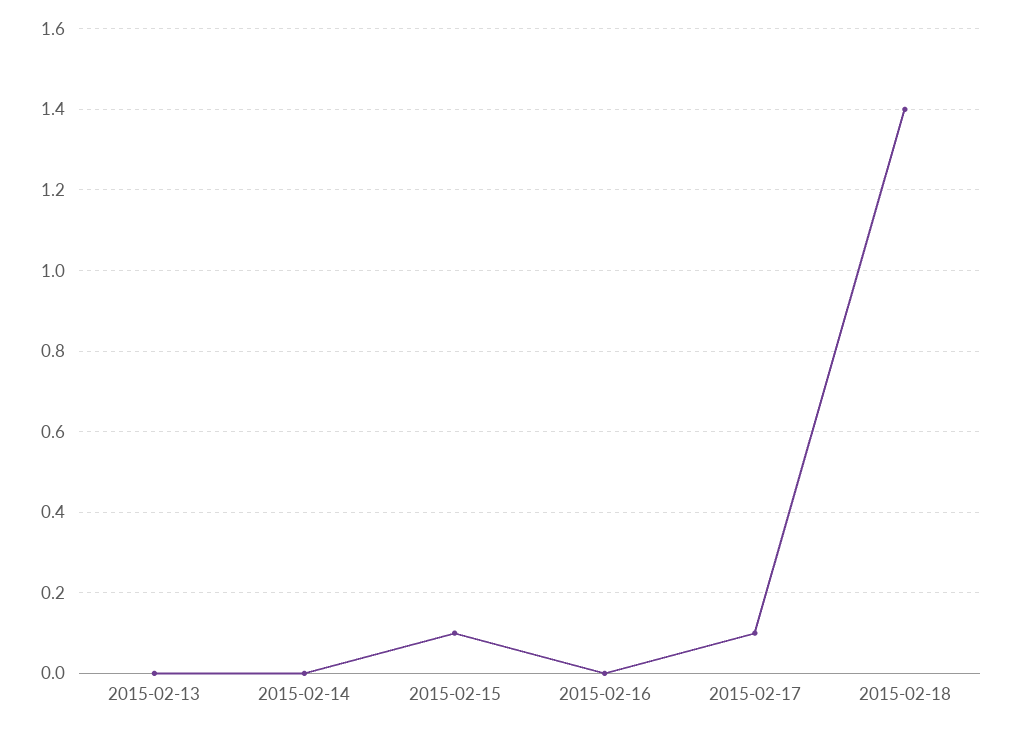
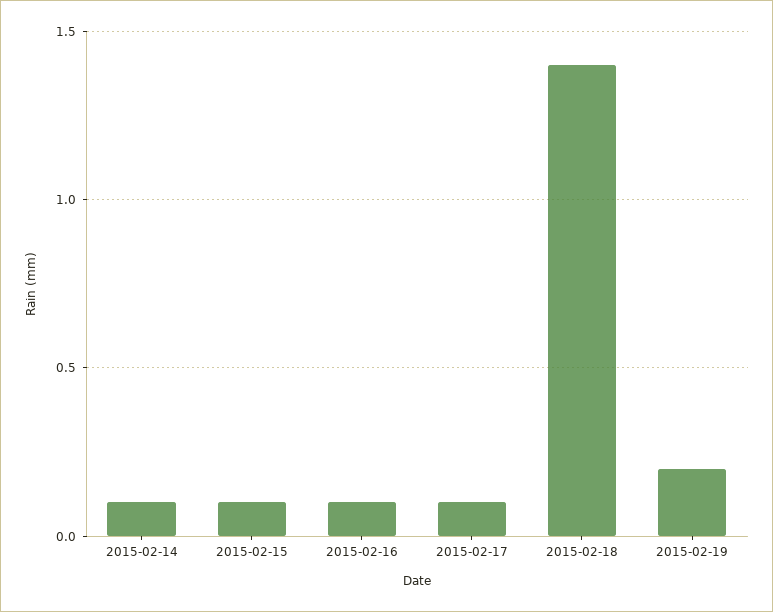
2015-02-13: 0 -> none
2015-02-14: 0 -> 0.1
2015-02-16: 0 -> 0.1
2015-02-19: none -> 0.2

